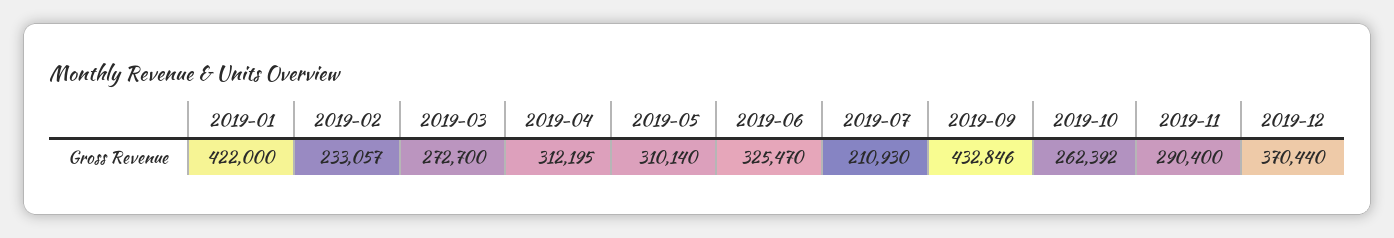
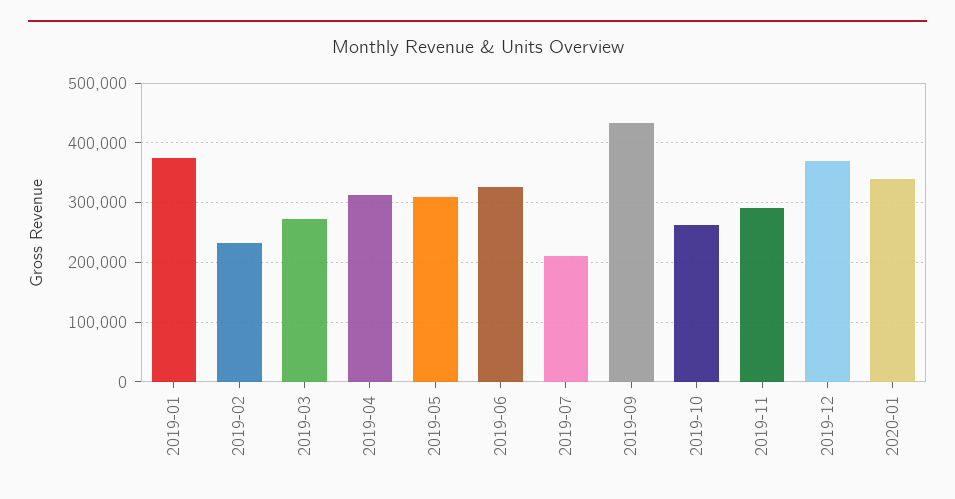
2019-01: 422000 -> 380000
2020-01: none -> 340000

